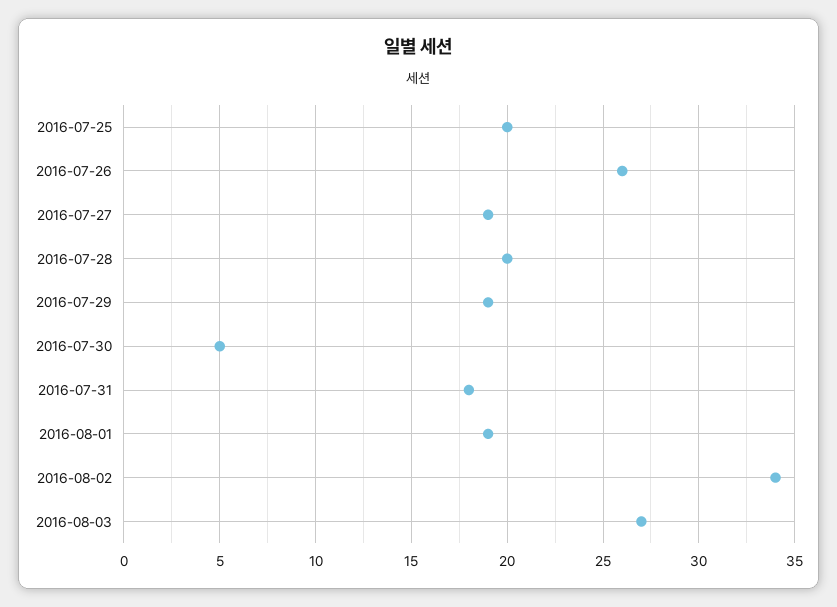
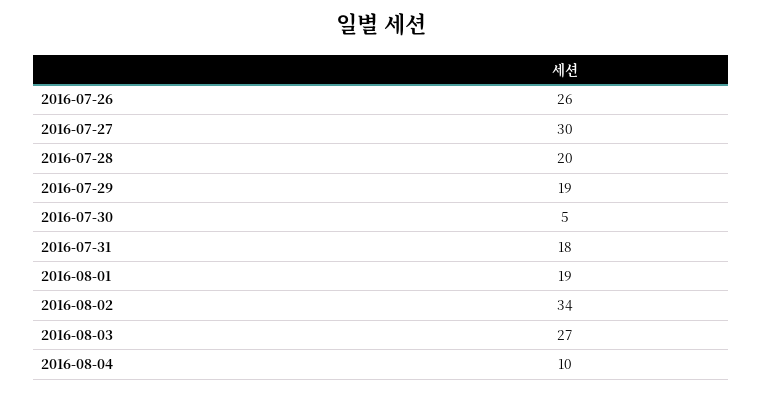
2016-07-25: 20 -> none
2016-07-27: 19 -> 30
2016-08-04: none -> 10

